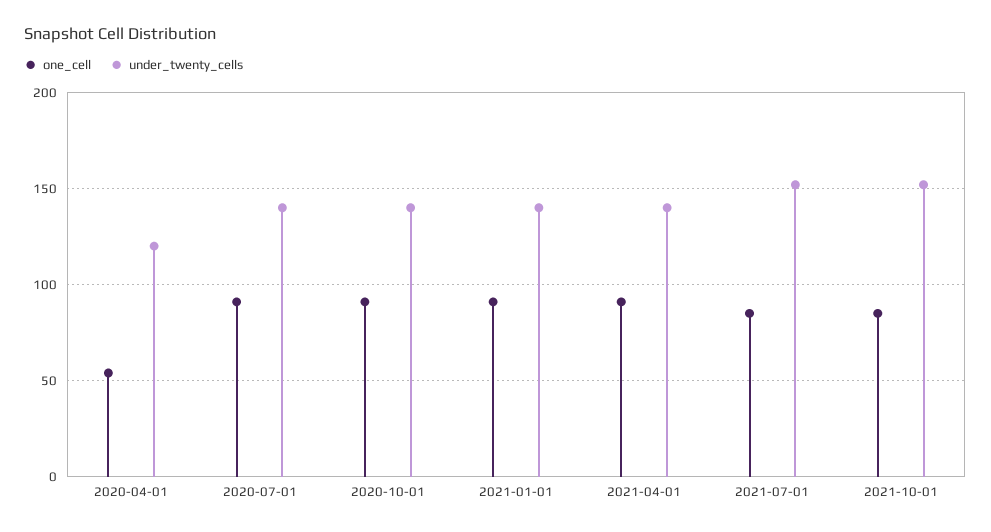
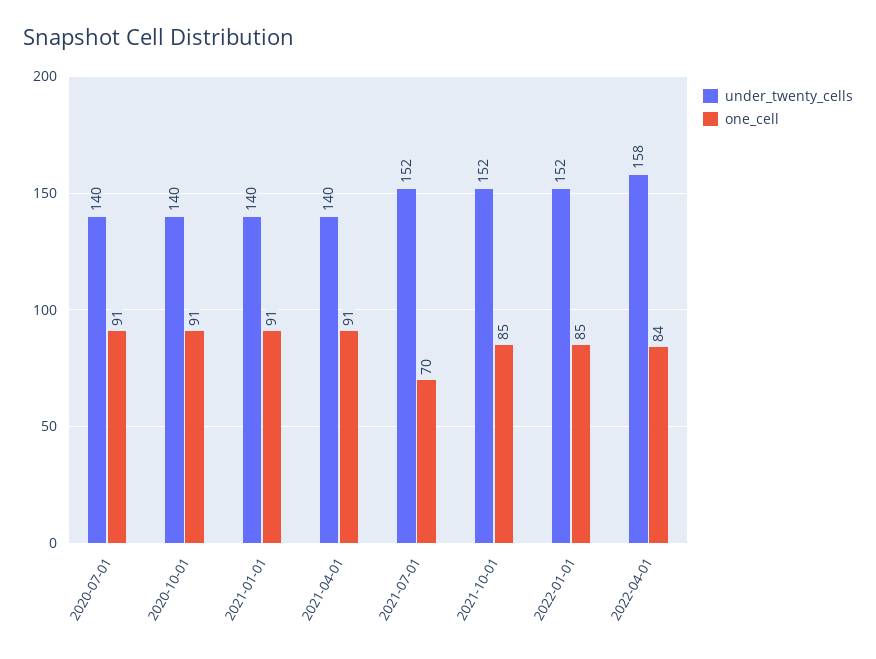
one_cell, 2020-04-01: 55 -> none
under_twenty_cells, 2020-04-01: 120 -> none
one_cell, 2021-07-01: 85 -> 70
under_twenty_cells, 2022-01-01: none -> 152
one_cell, 2022-01-01: none -> 85
under_twenty_cells, 2022-04-01: none -> 158
one_cell, 2022-04-01: none -> 84

